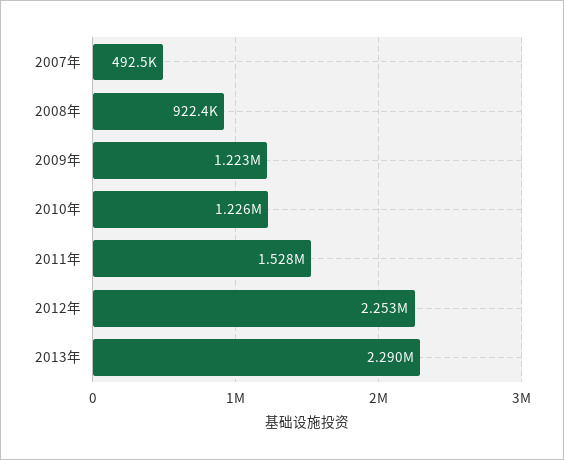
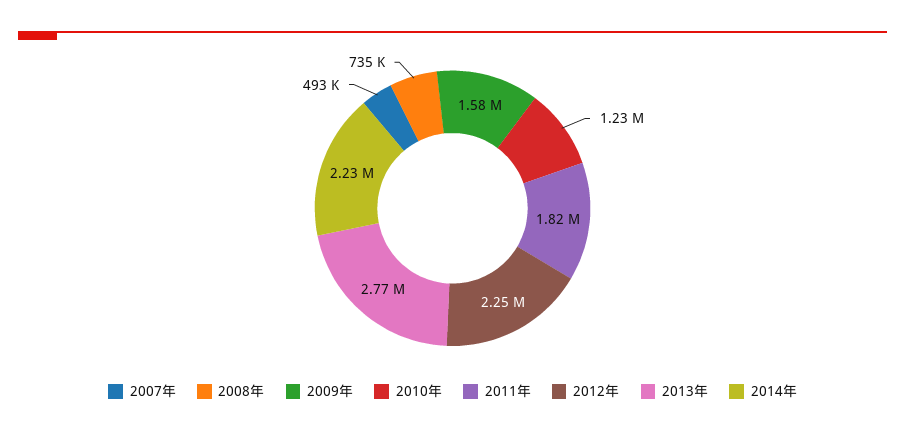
2008年: 922400 -> 735000
2009年: 1223000 -> 1580000
2011年: 1528000 -> 1820000
2013年: 2290000 -> 2770000
2014年: none -> 2230000

